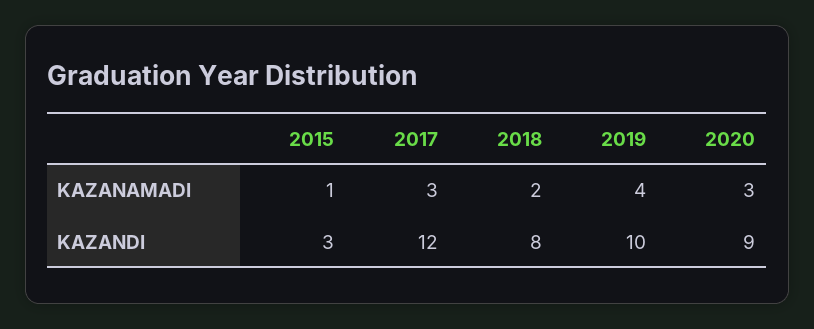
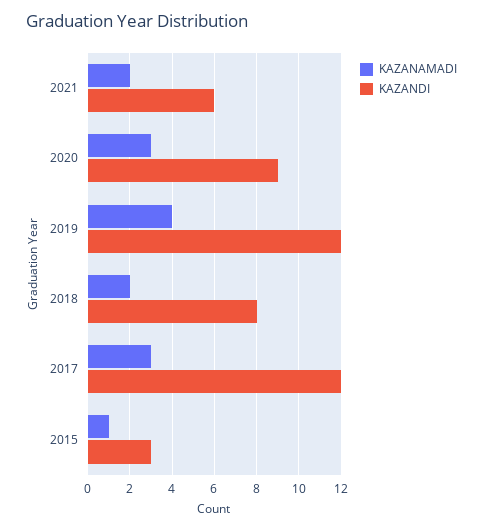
KAZANDI, 2019: 10 -> 12
KAZANAMADI, 2021: none -> 2
KAZANDI, 2021: none -> 6

